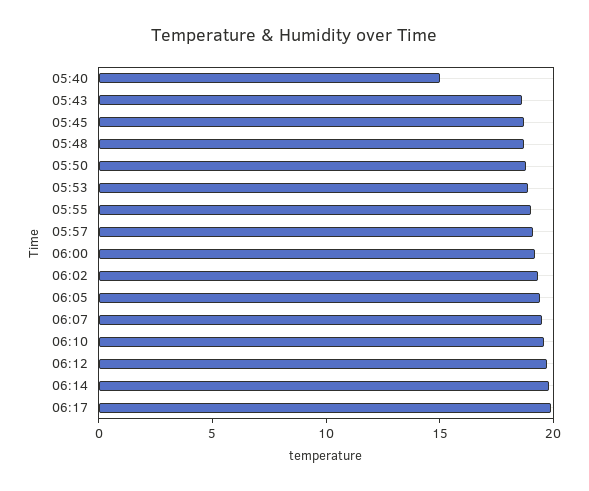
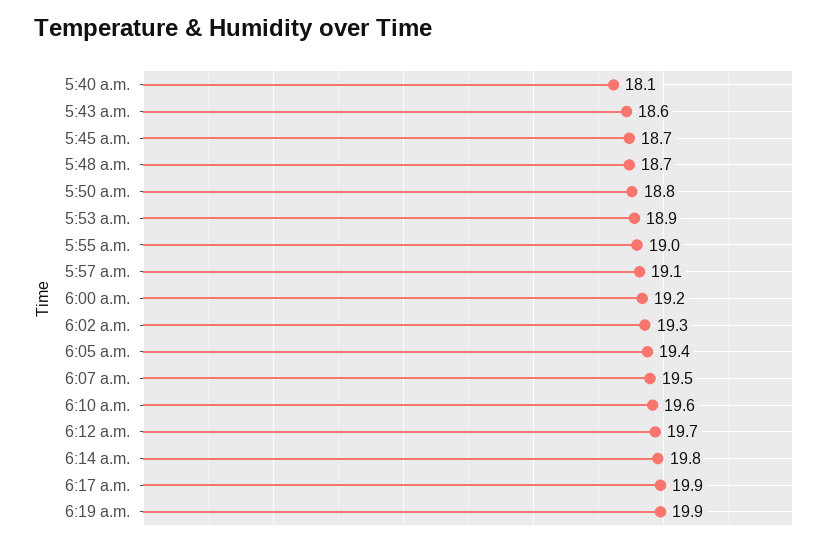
05:40: 15 -> 18.1
6:19 a.m.: none -> 19.9

